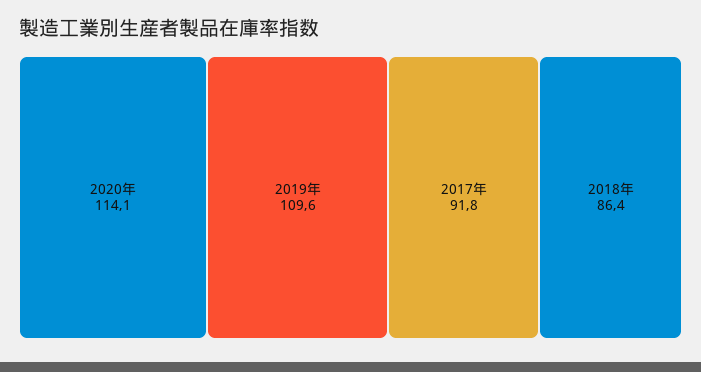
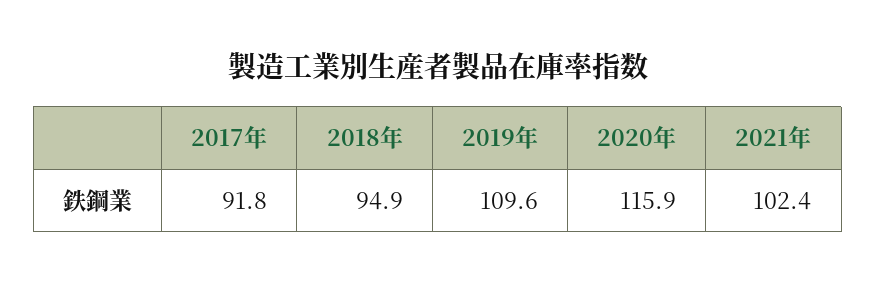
2020年: 114.1 -> 115.9
2018年: 86.4 -> 94.9
2021年: none -> 102.4

